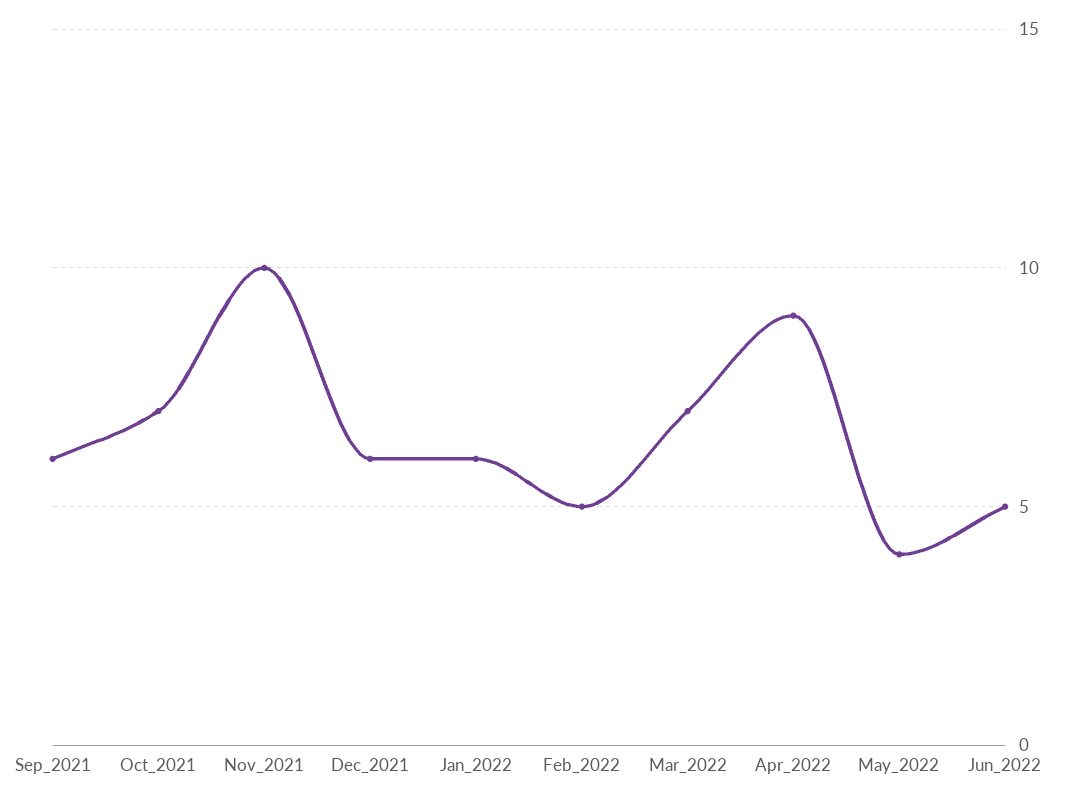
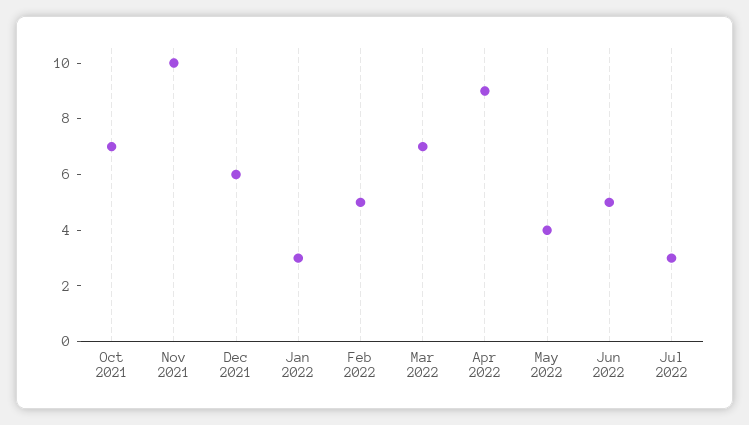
Sep_2021: 6 -> none
Jan_2022: 6 -> 3
Jul 2022: none -> 3

